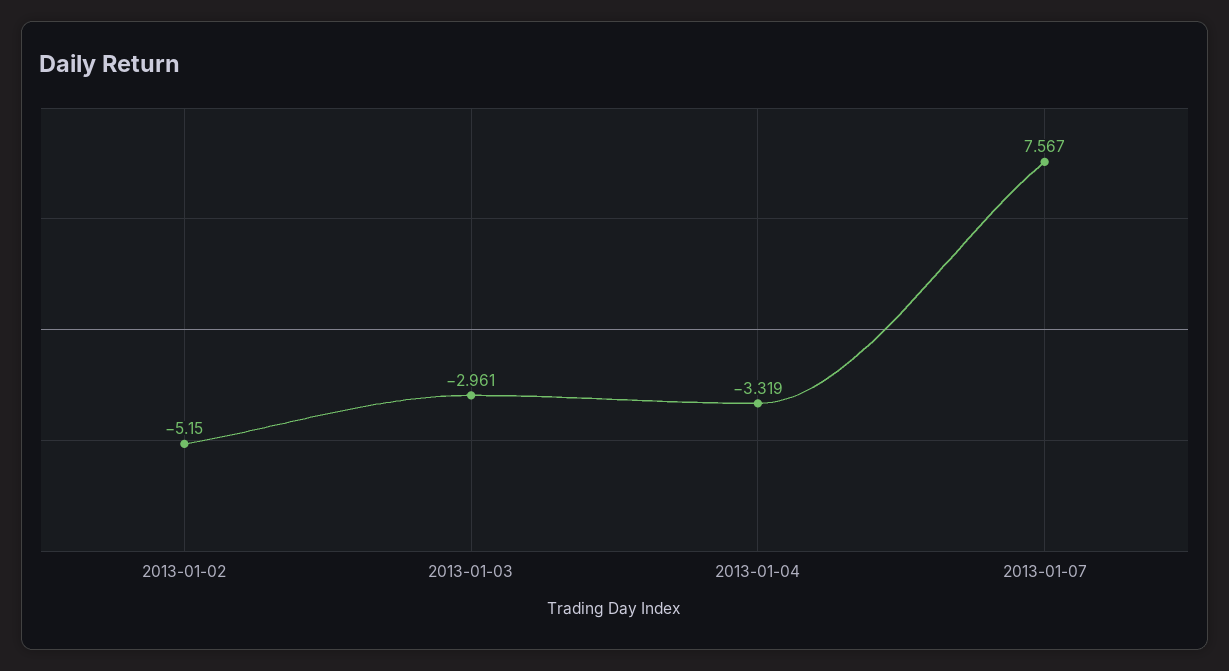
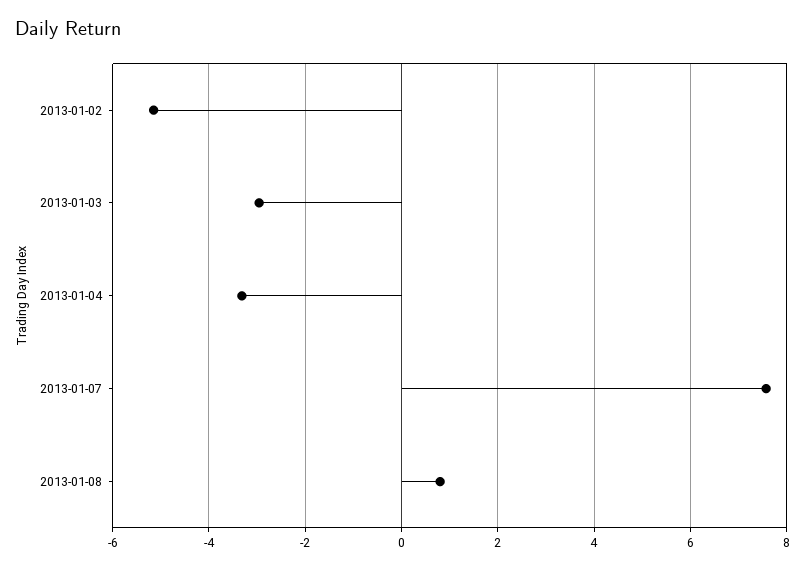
2013-01-08: none -> 0.8

